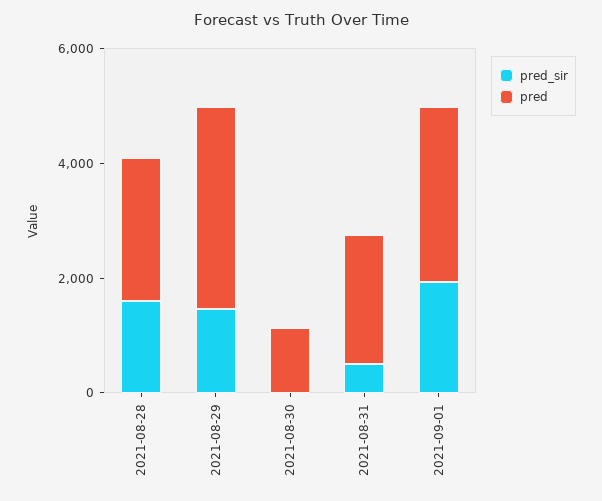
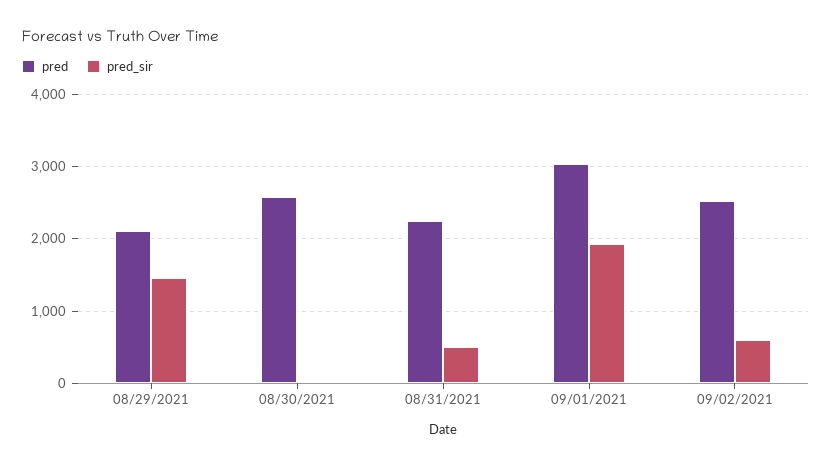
pred_sir, 2021-08-28: 1500 -> none
pred, 2021-08-28: 2500 -> none
pred, 2021-08-29: 3500 -> 2100
pred, 2021-08-30: 1000 -> 2600
pred, 09/02/2021: none -> 2500
pred_sir, 09/02/2021: none -> 600

